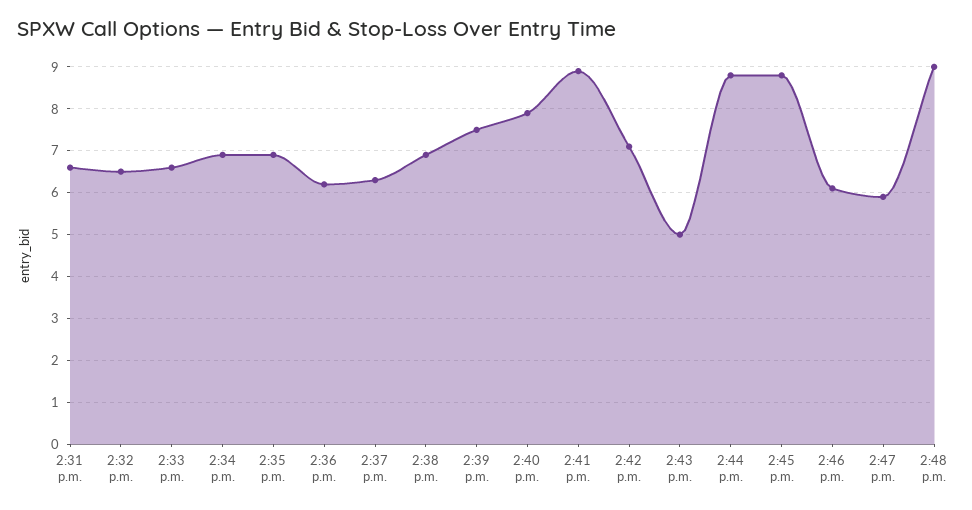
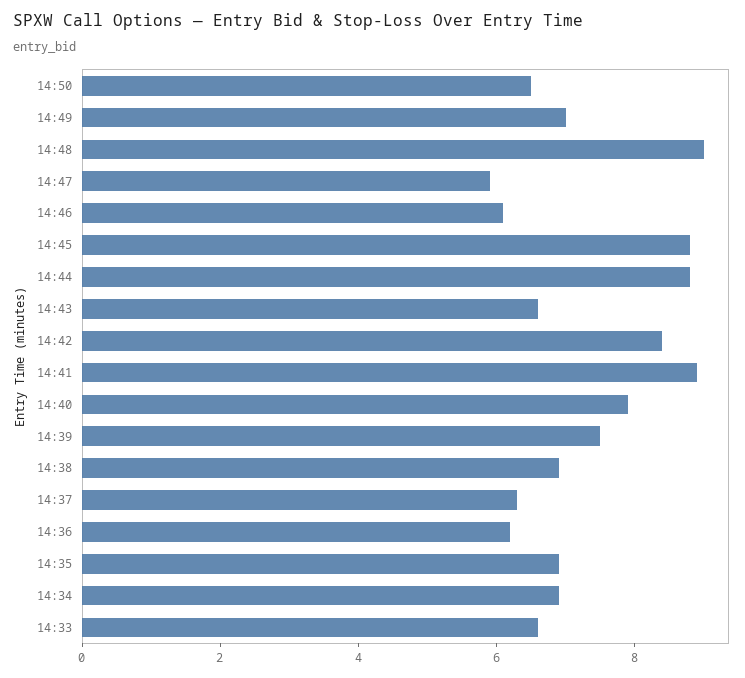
2:31 p.m.: 6.5 -> none
2:32 p.m.: 6.5 -> none
2:42 p.m.: 7 -> 8.5
2:43 p.m.: 5 -> 6.5
14:50: none -> 6.5
14:49: none -> 7

